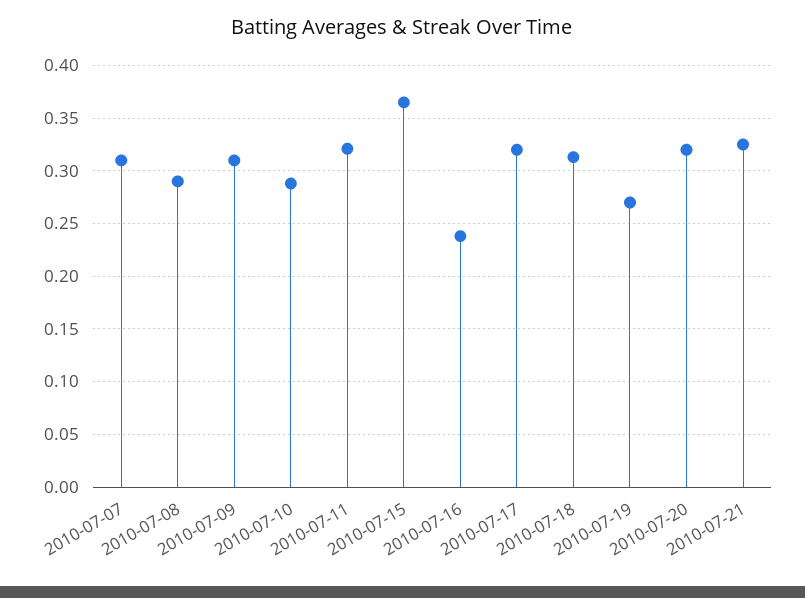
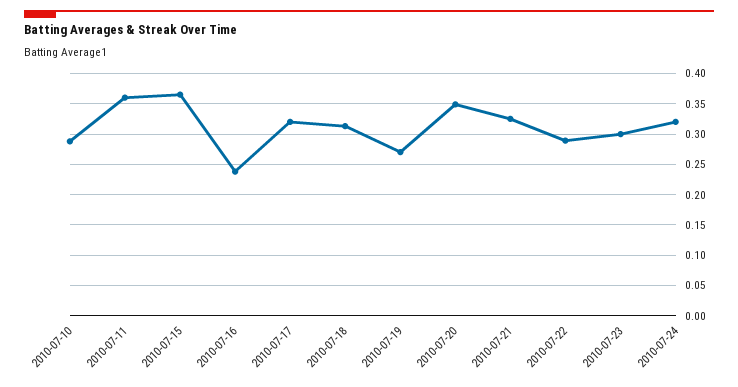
2010-07-07: 0.31 -> none
2010-07-08: 0.29 -> none
2010-07-09: 0.31 -> none
2010-07-11: 0.32 -> 0.36
2010-07-20: 0.32 -> 0.35
2010-07-22: none -> 0.29
2010-07-23: none -> 0.3
2010-07-24: none -> 0.32

